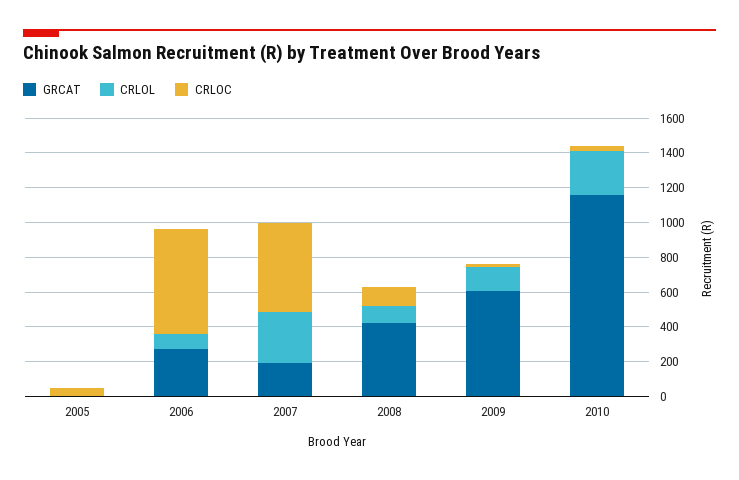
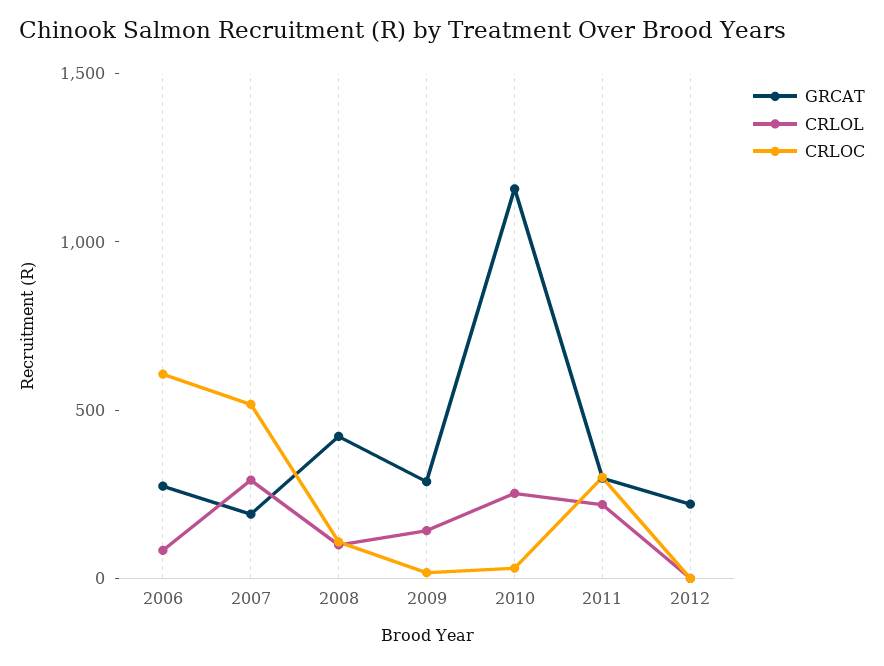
GRCAT, 2005: 0 -> none
CRLOL, 2005: 0 -> none
CRLOC, 2005: 50 -> none
GRCAT, 2009: 600 -> 300
GRCAT, 2011: none -> 300
CRLOL, 2011: none -> 200
CRLOC, 2011: none -> 300
GRCAT, 2012: none -> 200
CRLOL, 2012: none -> 0
CRLOC, 2012: none -> 0

